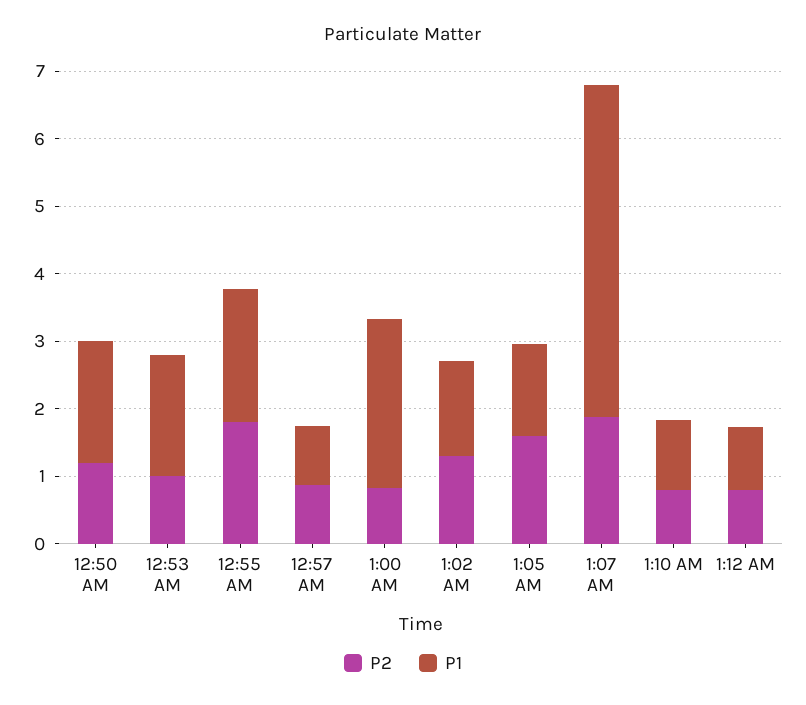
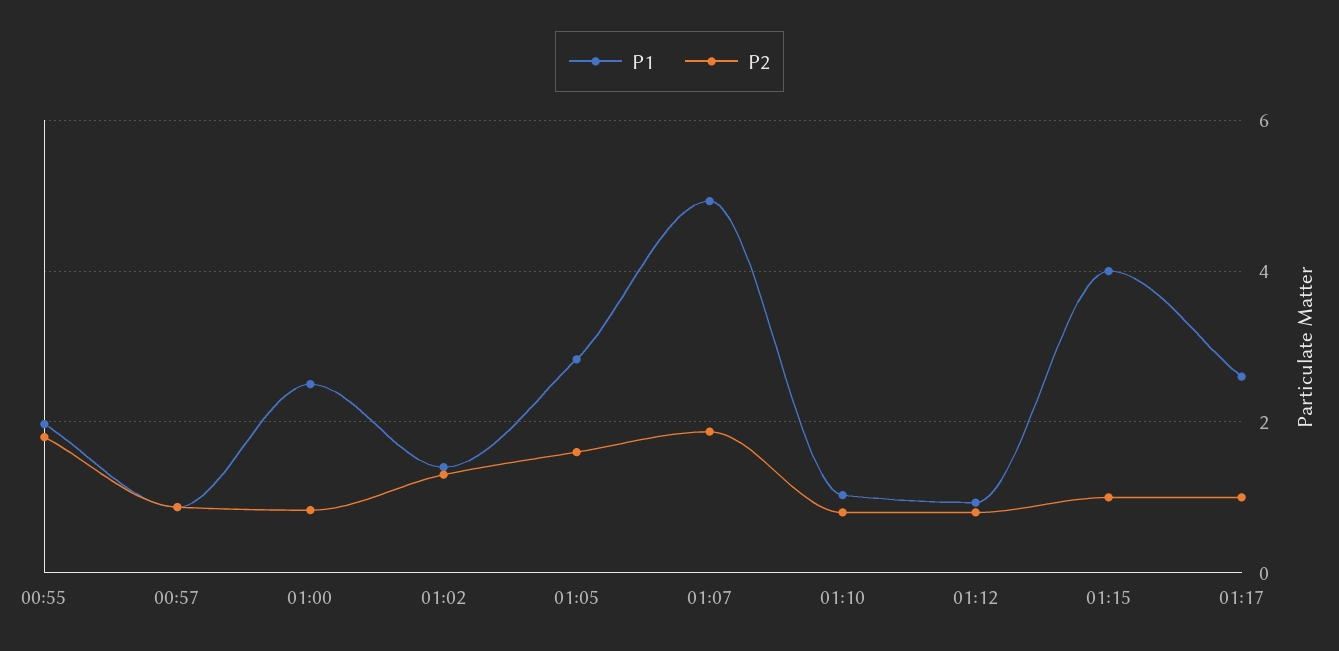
P2, 12:50 AM: 1.2 -> none
P1, 12:50 AM: 1.8 -> none
P2, 12:53 AM: 1 -> none
P1, 12:53 AM: 1.8 -> none
P1, 1:05 AM: 1.4 -> 2.8
P1, 01:15: none -> 4
P2, 01:15: none -> 1
P1, 01:17: none -> 2.6
P2, 01:17: none -> 1

